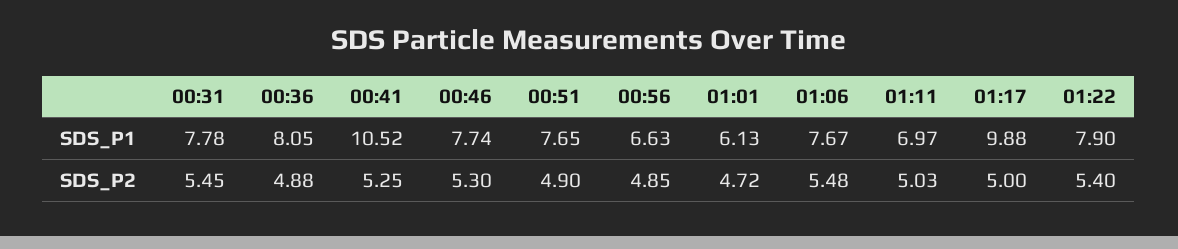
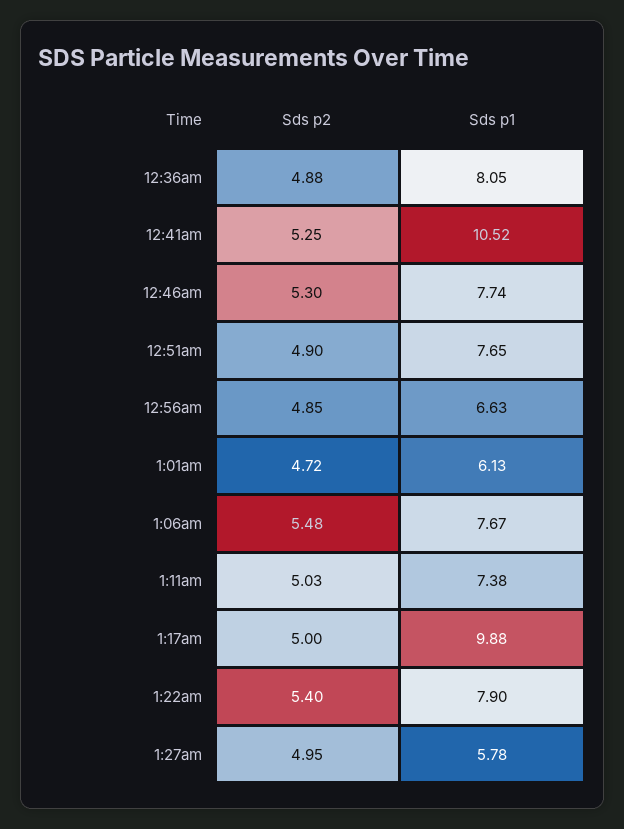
00:31, SDS_P1: 7.78 -> none
01:11, SDS_P1: 6.97 -> 7.38
00:31, SDS_P2: 5.45 -> none
1:27am, SDS_P2: none -> 4.95
1:27am, SDS_P1: none -> 5.78

